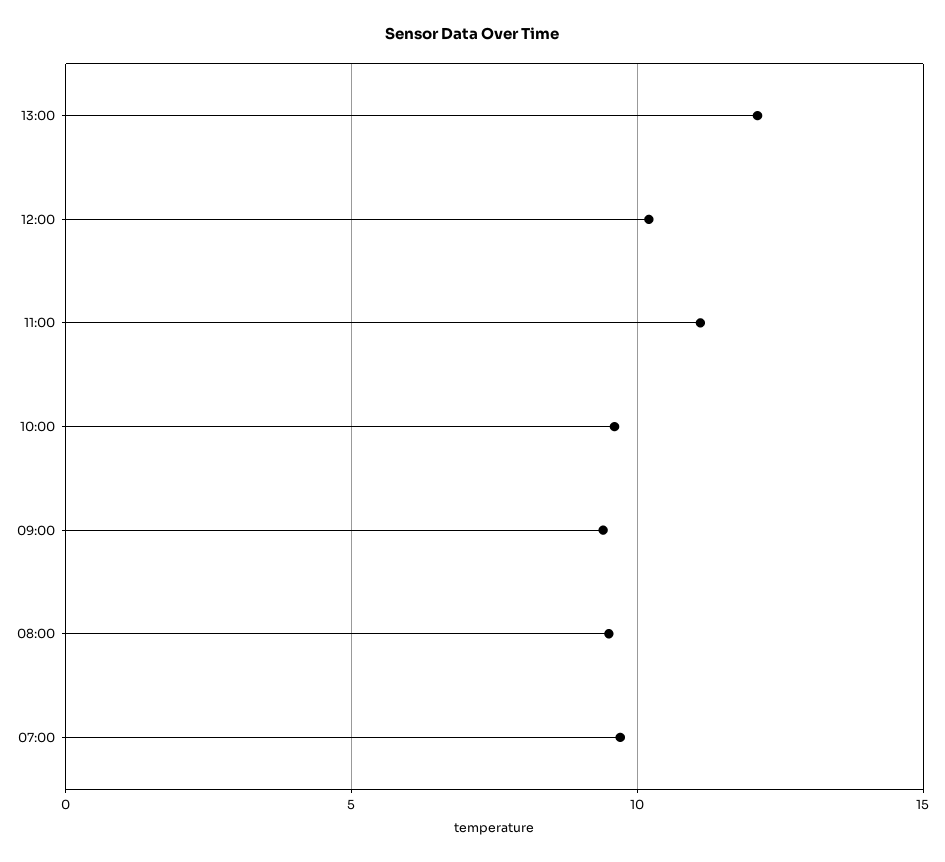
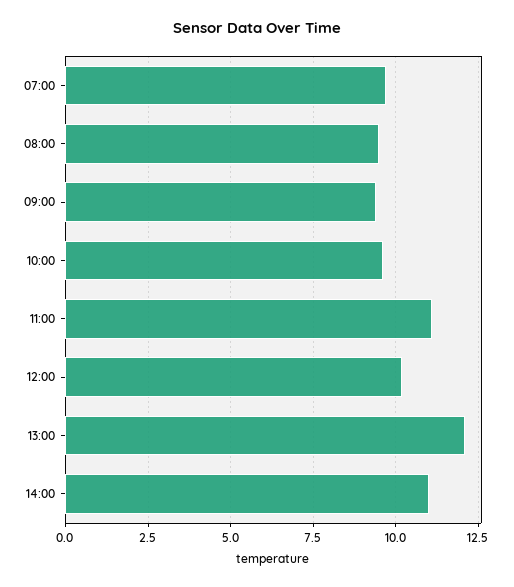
14:00: none -> 11

